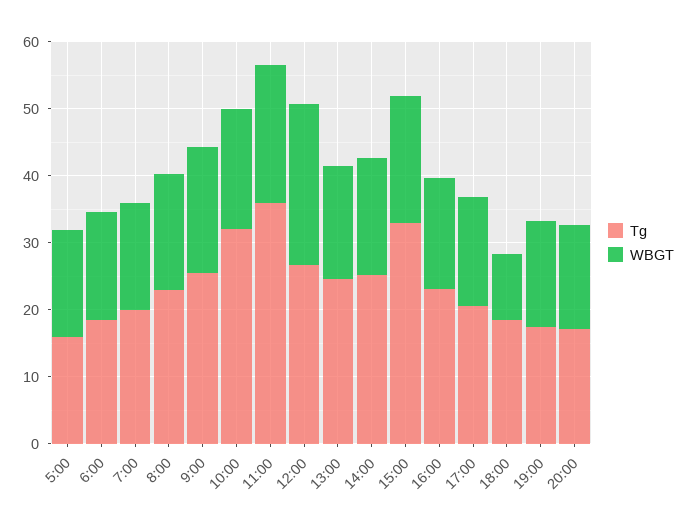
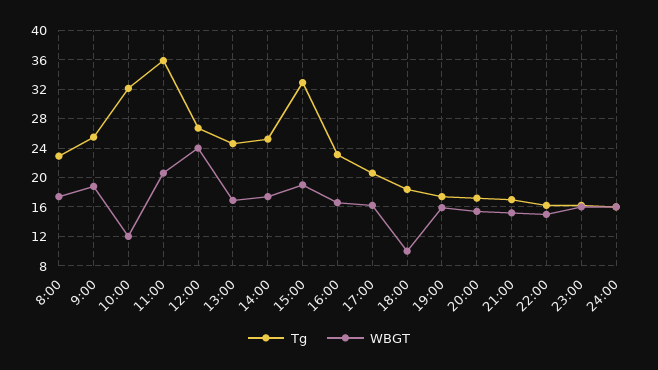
Tg, 5:00: 16 -> none
WBGT, 5:00: 16 -> none
Tg, 6:00: 18 -> none
WBGT, 6:00: 16 -> none
Tg, 7:00: 20 -> none
WBGT, 7:00: 16 -> none
WBGT, 10:00: 18 -> 12
Tg, 21:00: none -> 17
WBGT, 21:00: none -> 15
Tg, 22:00: none -> 16
WBGT, 22:00: none -> 15
Tg, 23:00: none -> 16
WBGT, 23:00: none -> 16
Tg, 24:00: none -> 16
WBGT, 24:00: none -> 16

